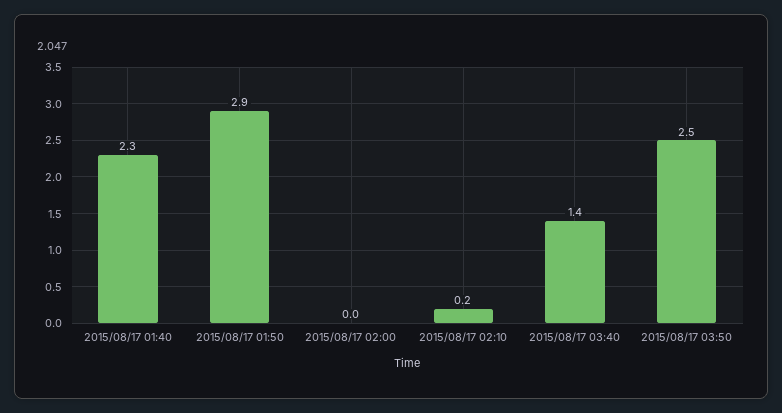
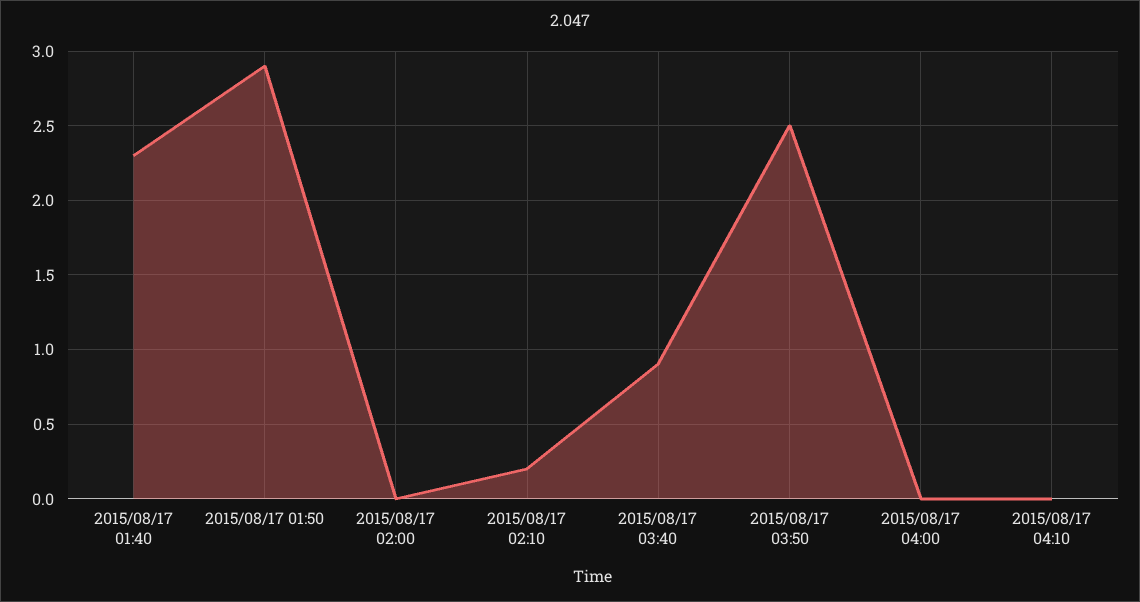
2015/08/17 03:40: 1.4 -> 0.9
2015/08/17 04:00: none -> 0
2015/08/17 04:10: none -> 0

